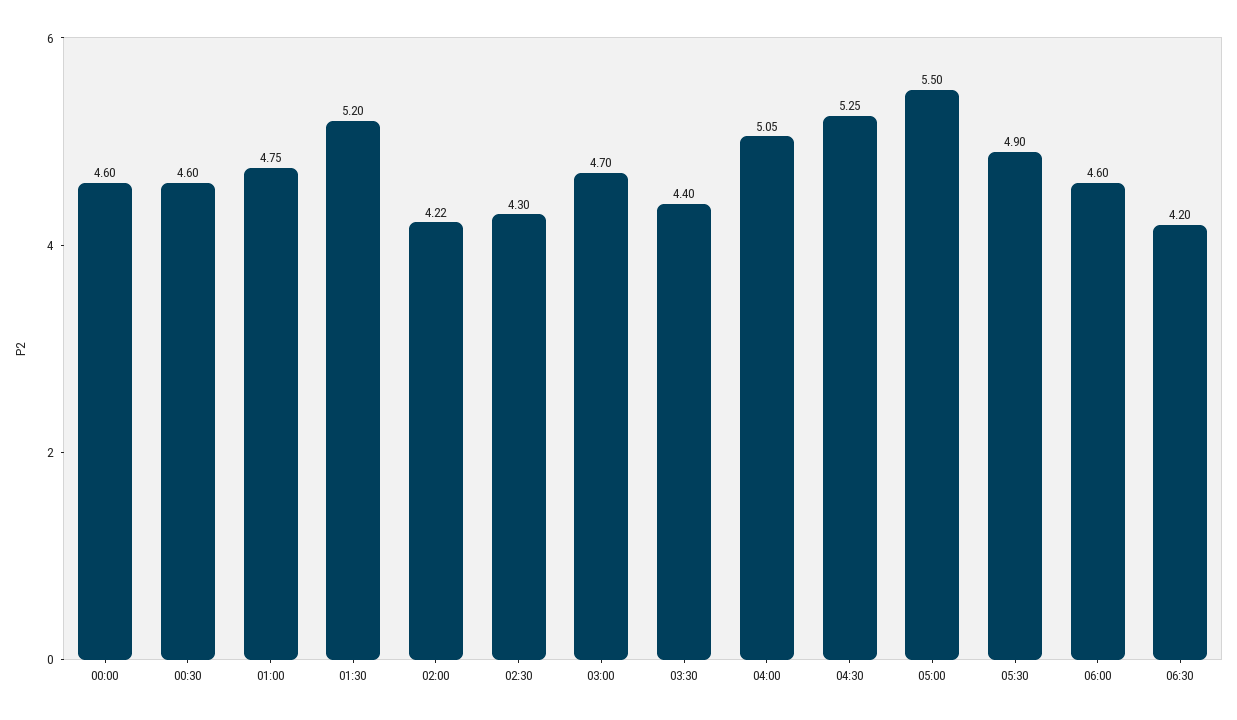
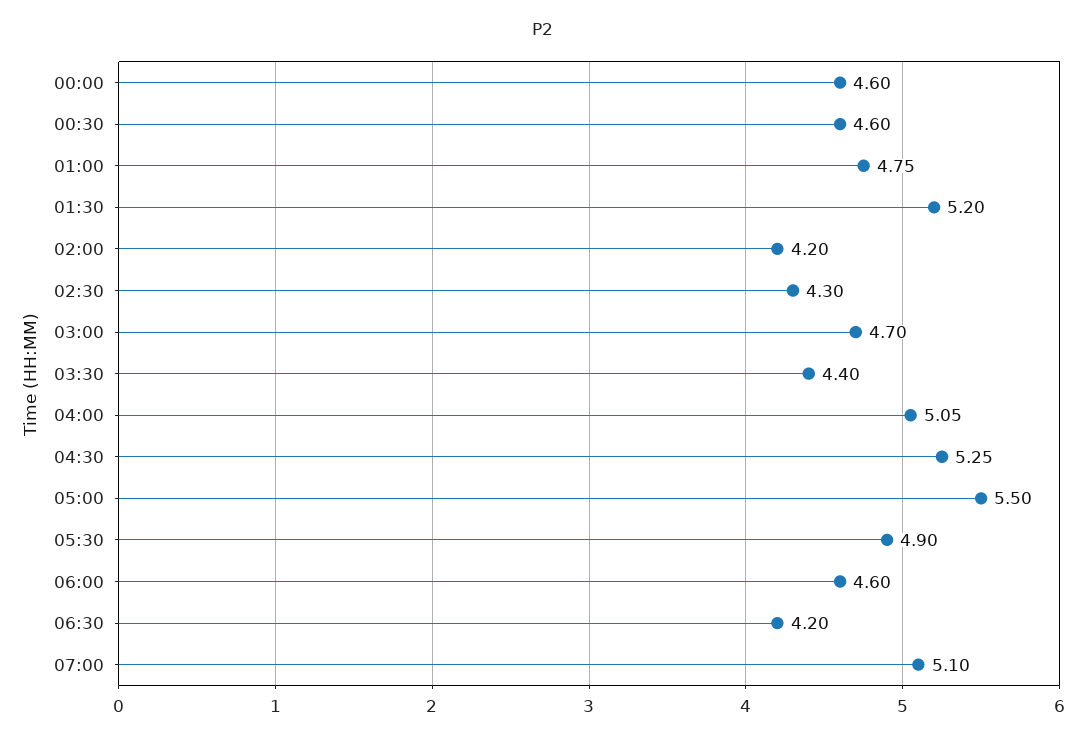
02:00: 4.22 -> 4.2
07:00: none -> 5.1

